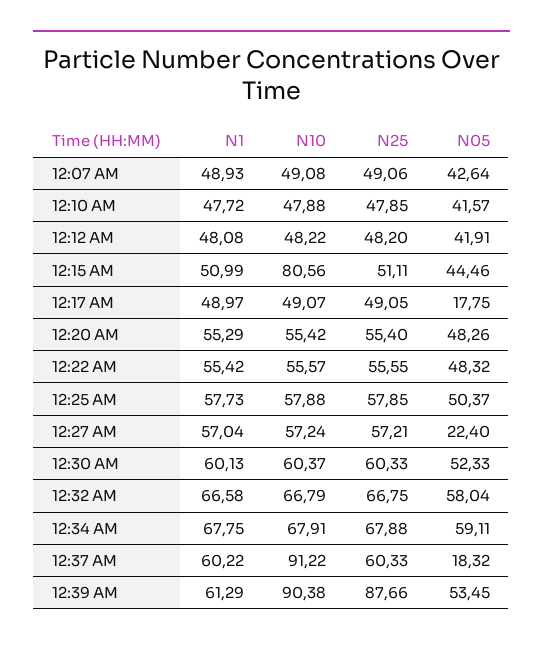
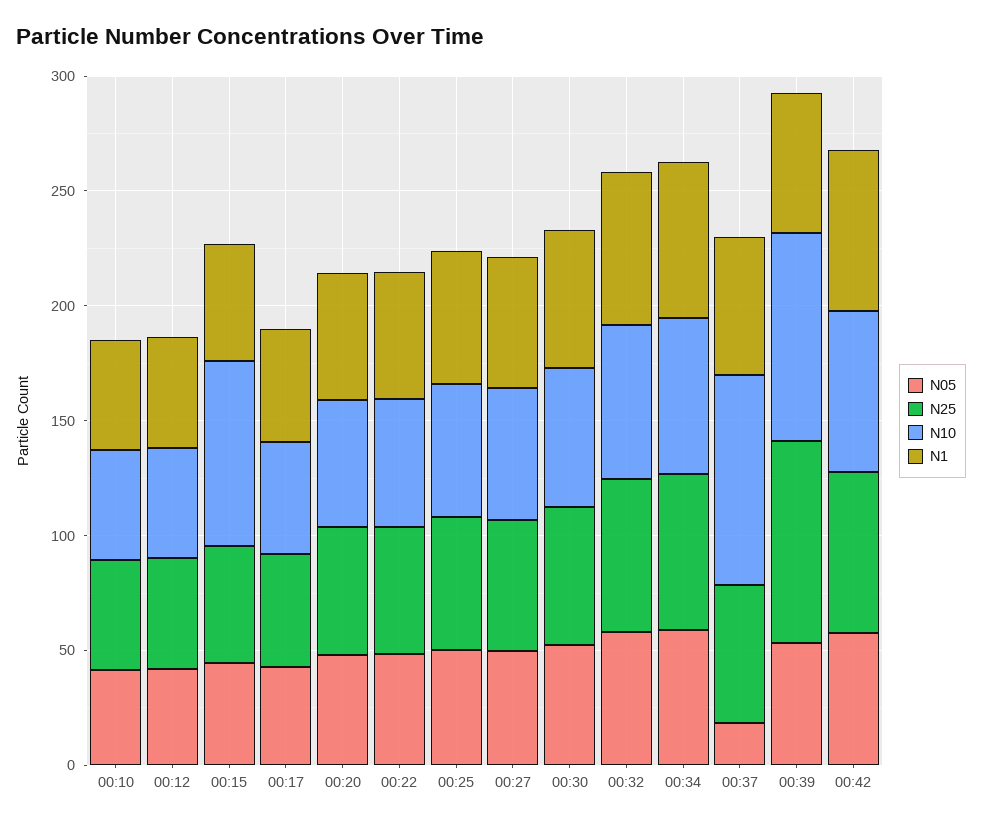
N1, 12:07 AM: 48.93 -> none
N10, 12:07 AM: 49.08 -> none
N25, 12:07 AM: 49.06 -> none
N05, 12:07 AM: 42.64 -> none
N05, 12:17 AM: 17.75 -> 40
N05, 12:27 AM: 22.4 -> 50
N05, 00:42: none -> 60
N25, 00:42: none -> 70
N10, 00:42: none -> 70
N1, 00:42: none -> 70

